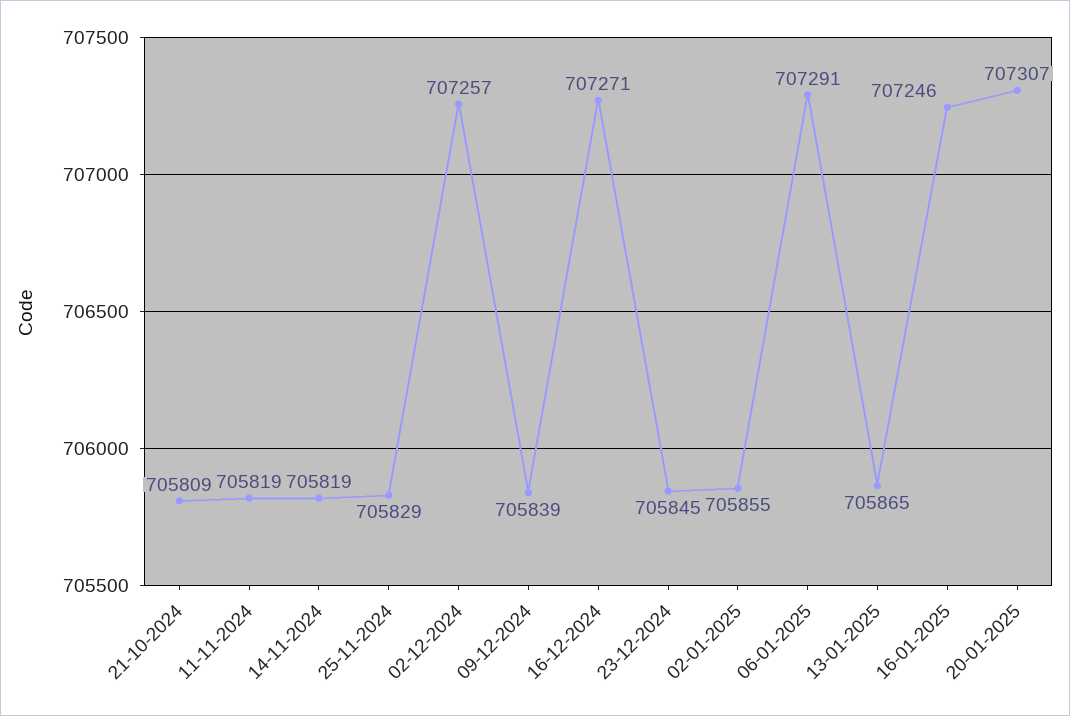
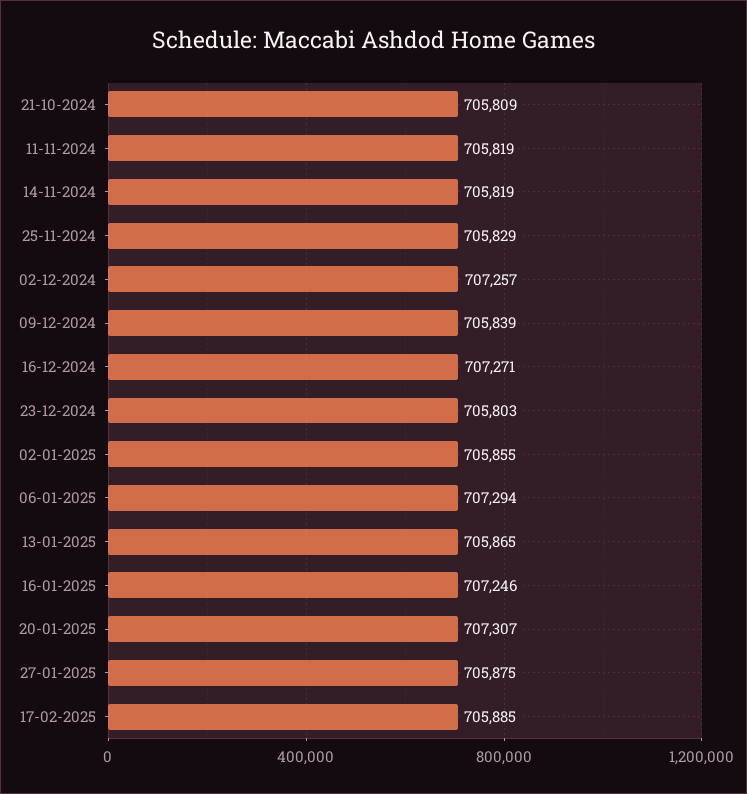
23-12-2024: 705845 -> 705803
06-01-2025: 707291 -> 707294
27-01-2025: none -> 705875
17-02-2025: none -> 705885

